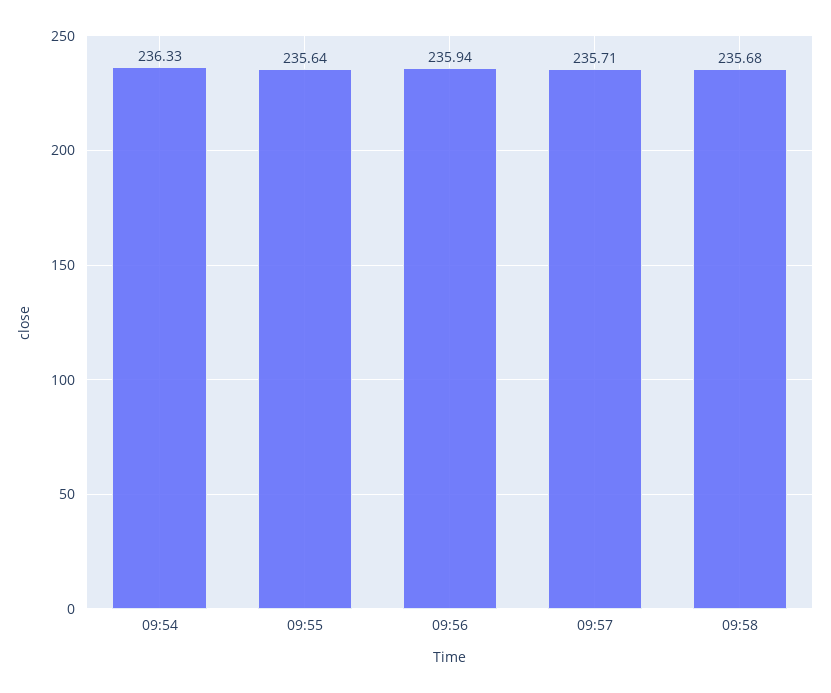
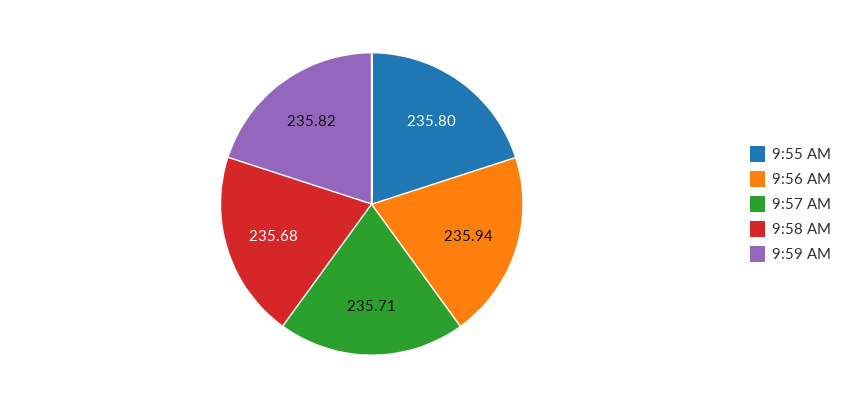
09:54: 236.33 -> none
09:55: 235.64 -> 235.8
9:59 AM: none -> 235.82

